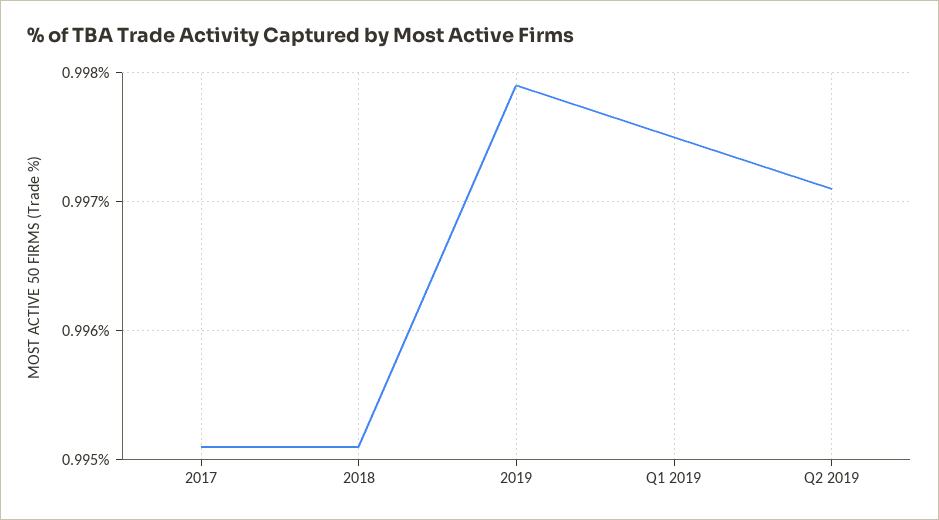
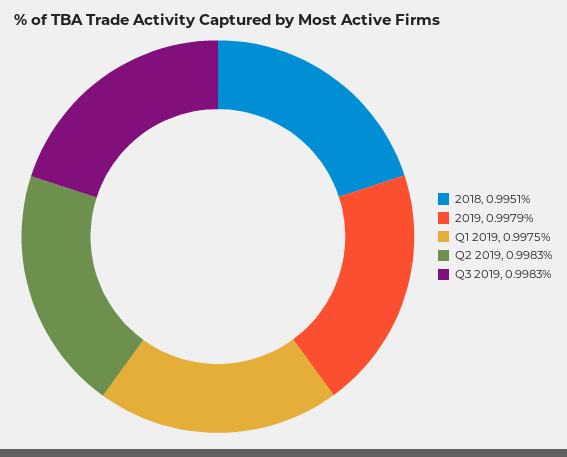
2017: 0.9951 -> none
Q2 2019: 0.9971 -> 0.9983
Q3 2019: none -> 0.9983

